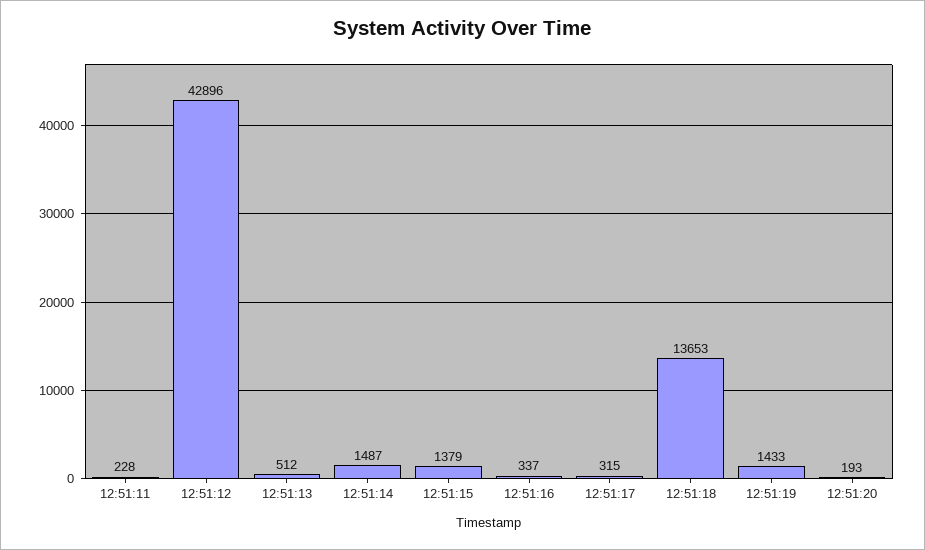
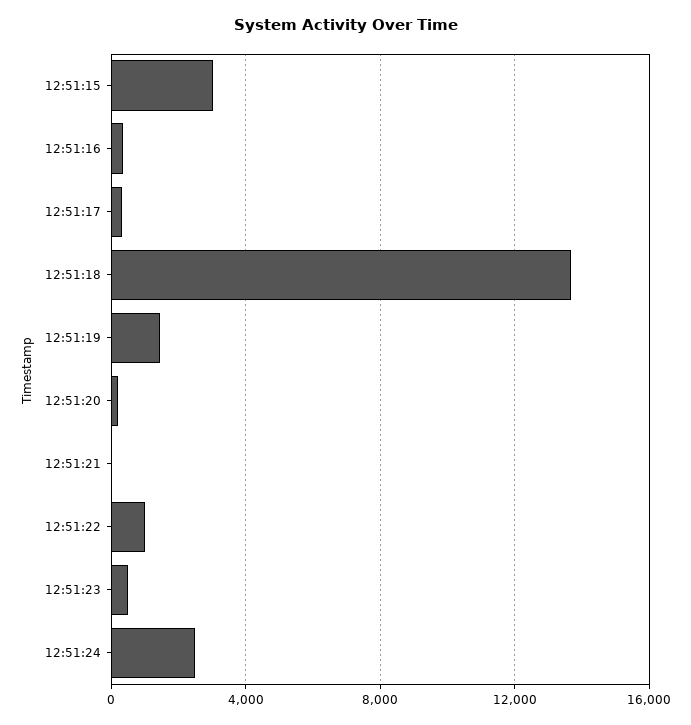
12:51:11: 228 -> none
12:51:12: 42896 -> none
12:51:13: 512 -> none
12:51:14: 1487 -> none
12:51:15: 1379 -> 3000
12:51:21: none -> 0
12:51:22: none -> 1000
12:51:23: none -> 500
12:51:24: none -> 2500

